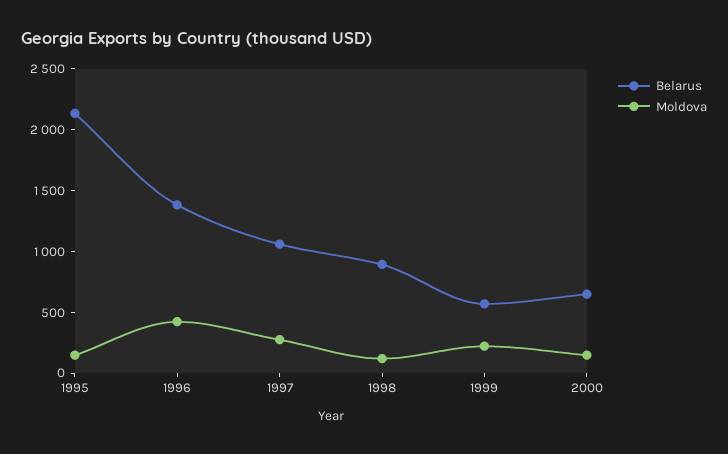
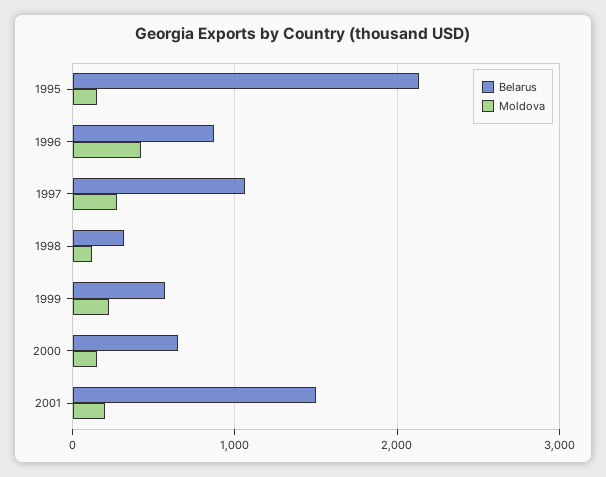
Belarus, 1996: 1400 -> 900
Belarus, 1998: 900 -> 300
Belarus, 2001: none -> 1500
Moldova, 2001: none -> 200

